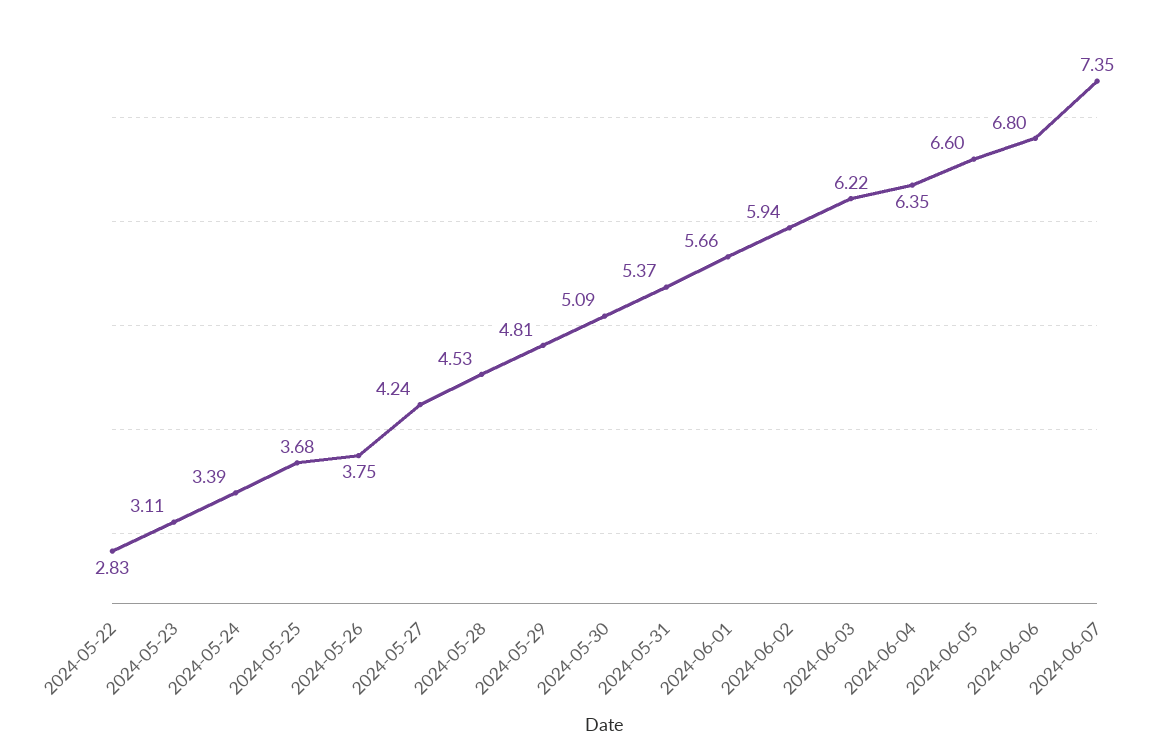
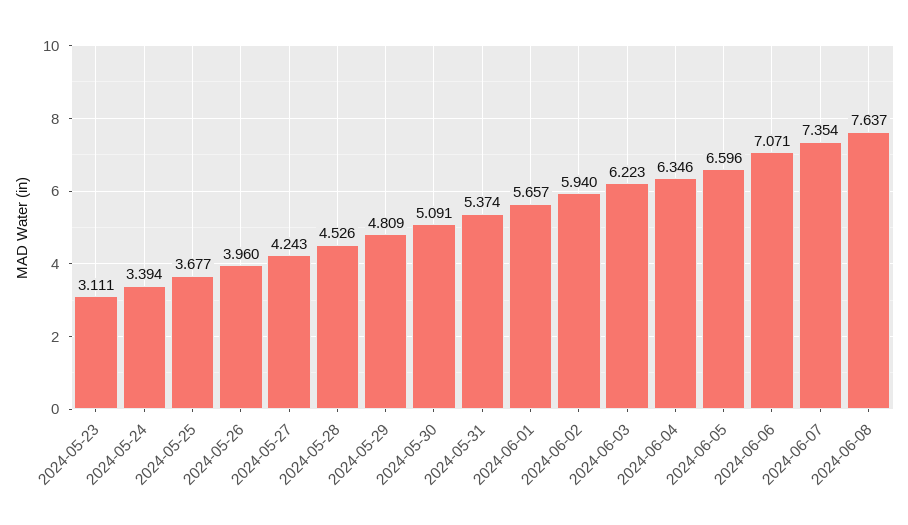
2024-05-22: 2.83 -> none
2024-05-26: 3.75 -> 3.96
2024-06-06: 6.8 -> 7.071
2024-06-08: none -> 7.637

